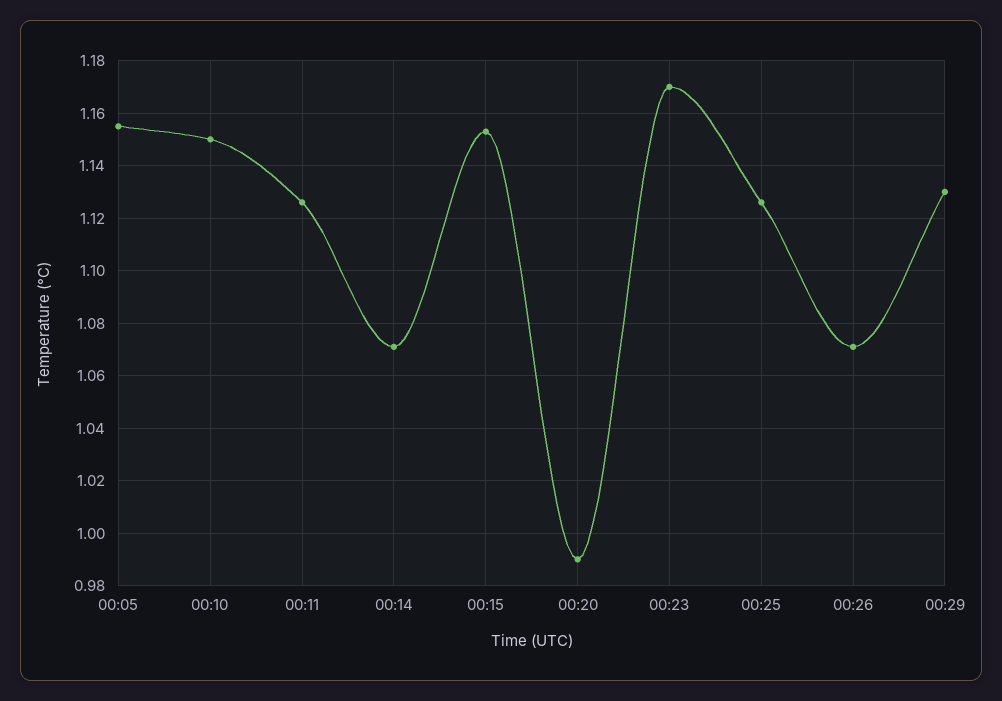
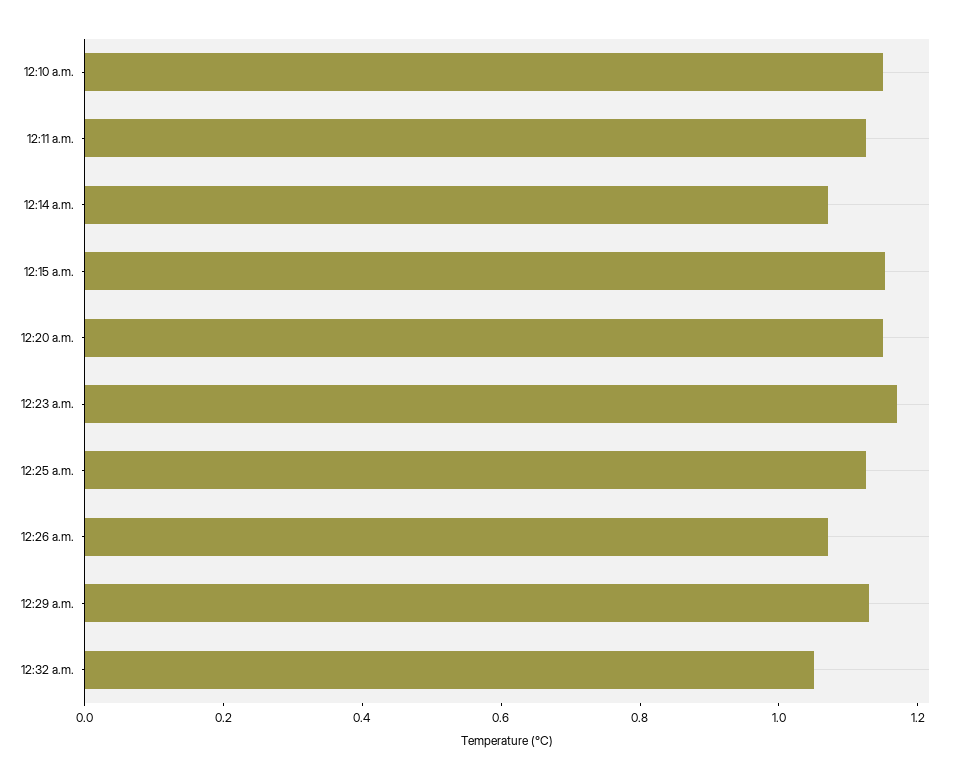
00:05: 1.155 -> none
00:20: 0.99 -> 1.15
12:32 a.m.: none -> 1.05

